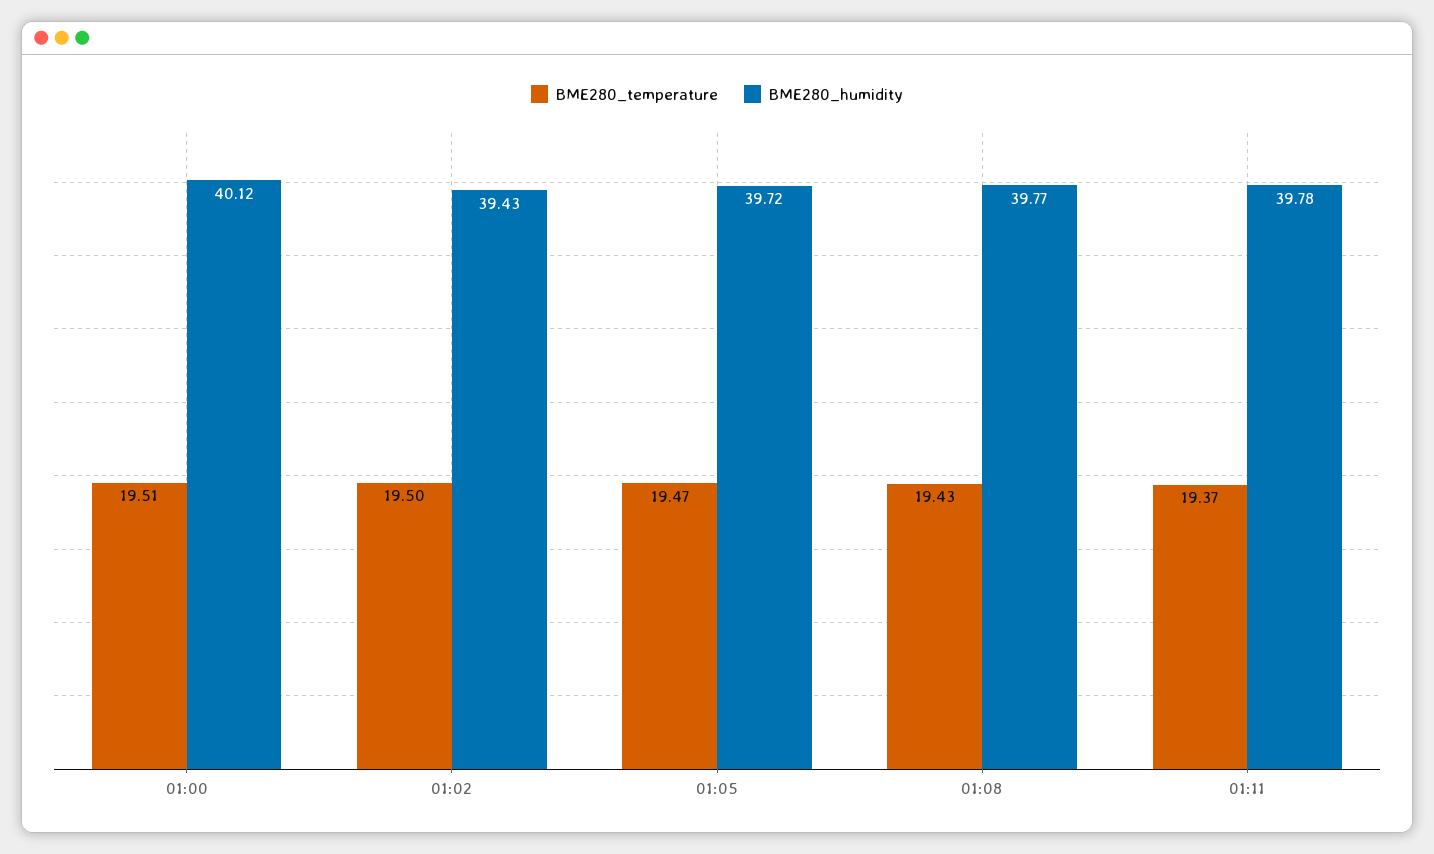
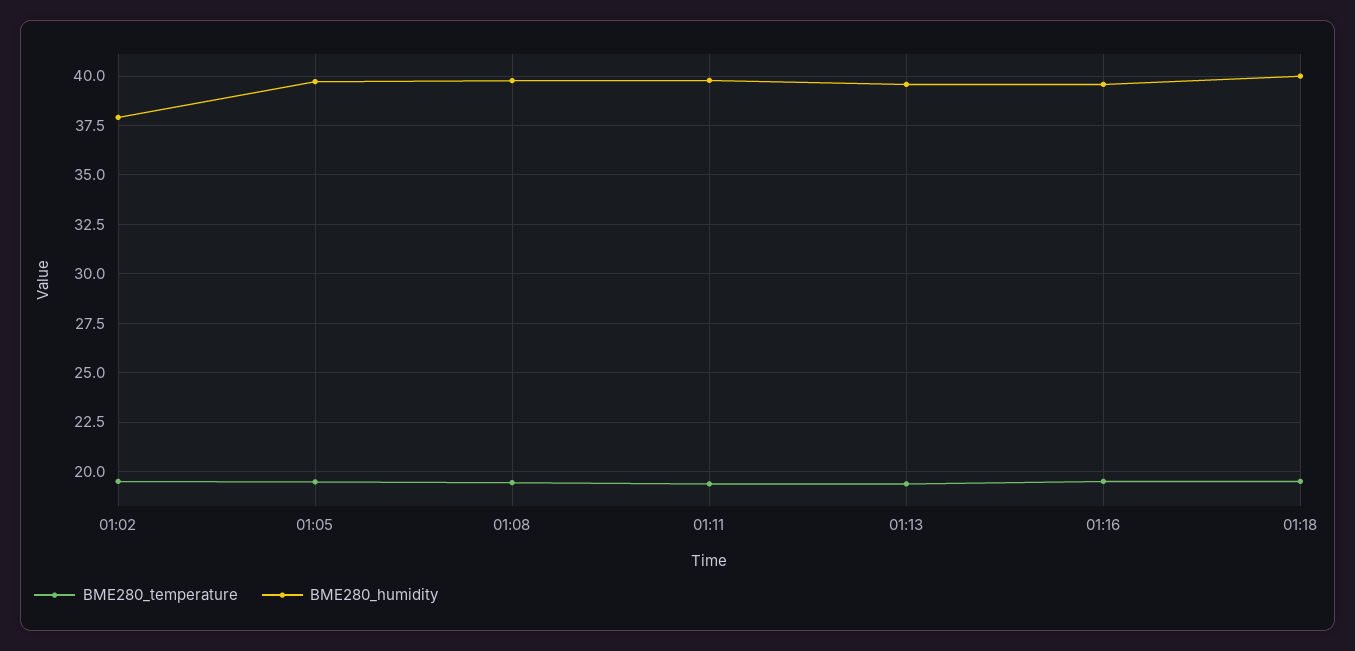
BME280_temperature, 01:00: 19.51 -> none
BME280_humidity, 01:00: 40.12 -> none
BME280_humidity, 01:02: 39.43 -> 38
BME280_temperature, 01:13: none -> 19.5
BME280_humidity, 01:13: none -> 39.5
BME280_temperature, 01:16: none -> 19.5
BME280_humidity, 01:16: none -> 39.5
BME280_temperature, 01:18: none -> 19.5
BME280_humidity, 01:18: none -> 40

